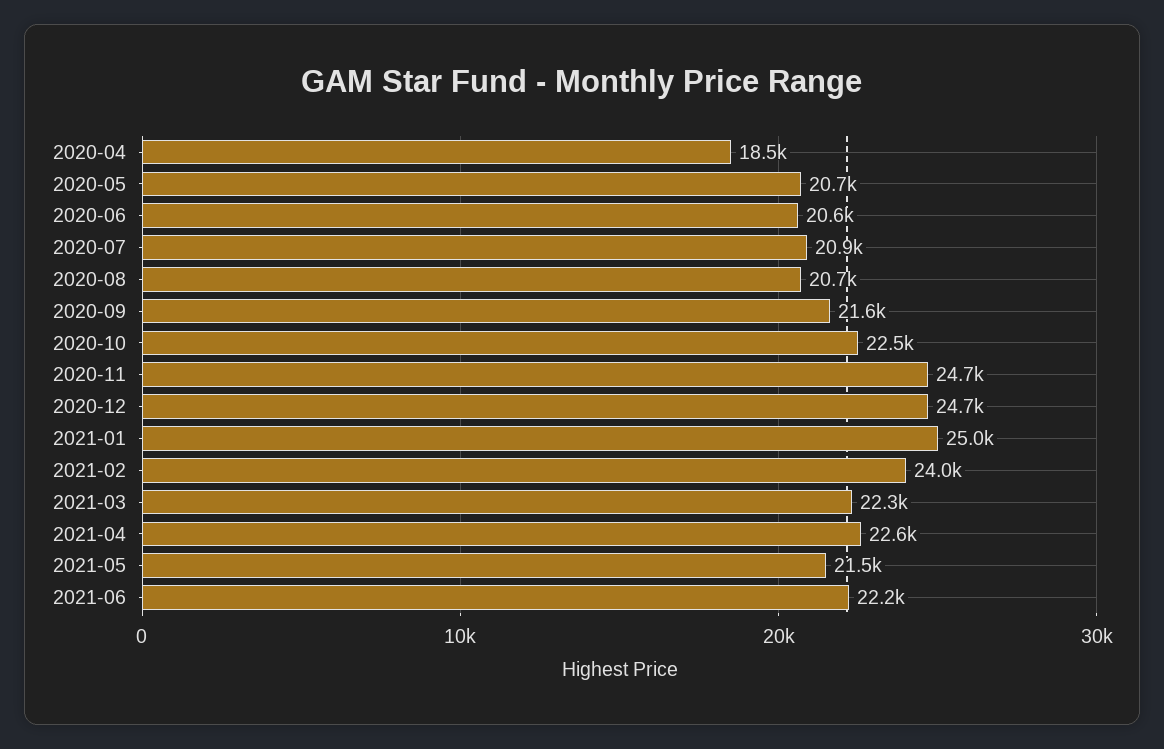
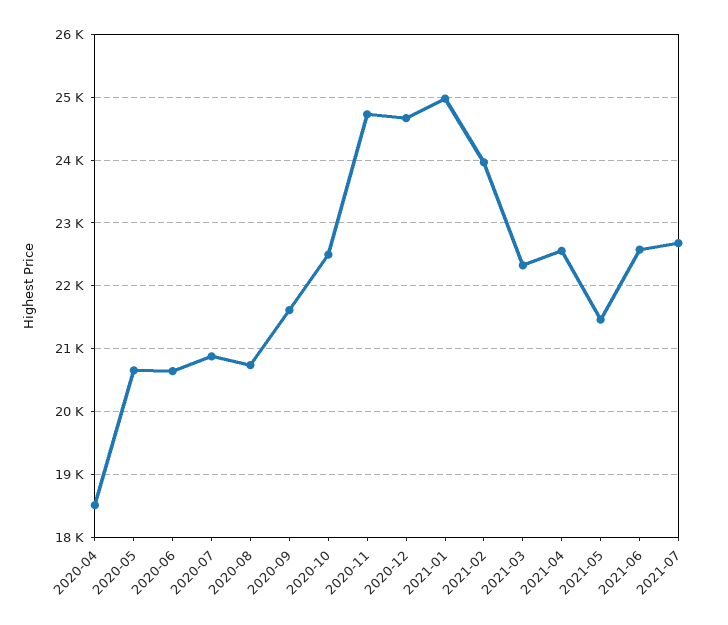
2021-06: 22200 -> 22600
2021-07: none -> 22700

